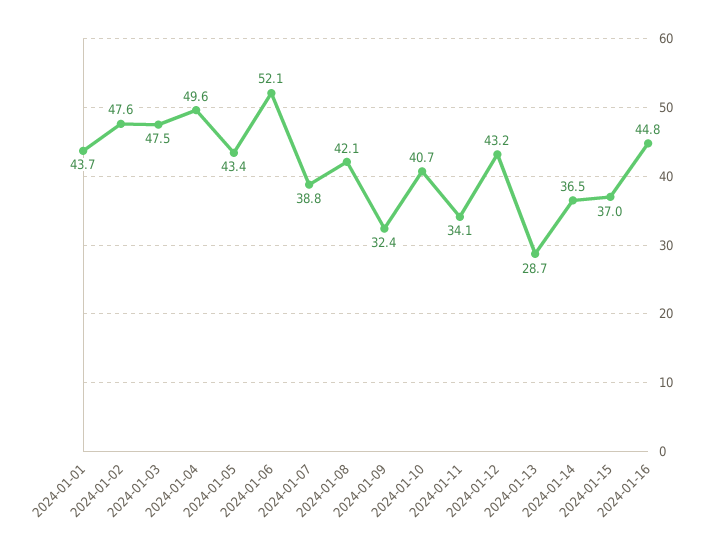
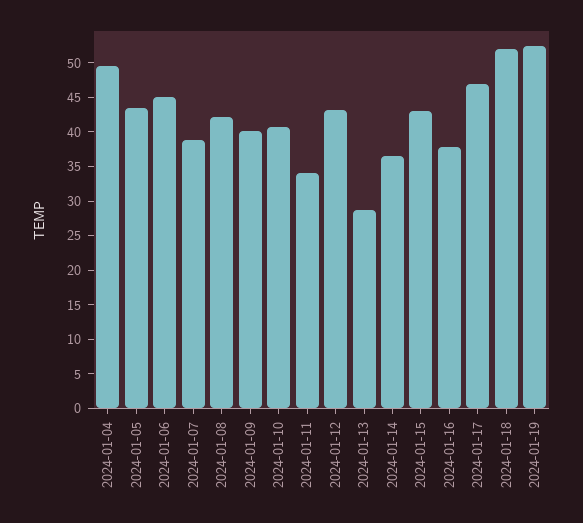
2024-01-01: 43.7 -> none
2024-01-02: 47.6 -> none
2024-01-03: 47.5 -> none
2024-01-06: 52.1 -> 45
2024-01-09: 32.4 -> 40
2024-01-15: 37 -> 42.5
2024-01-16: 44.8 -> 37.5
2024-01-17: none -> 47.5
2024-01-18: none -> 52.5
2024-01-19: none -> 52.5

